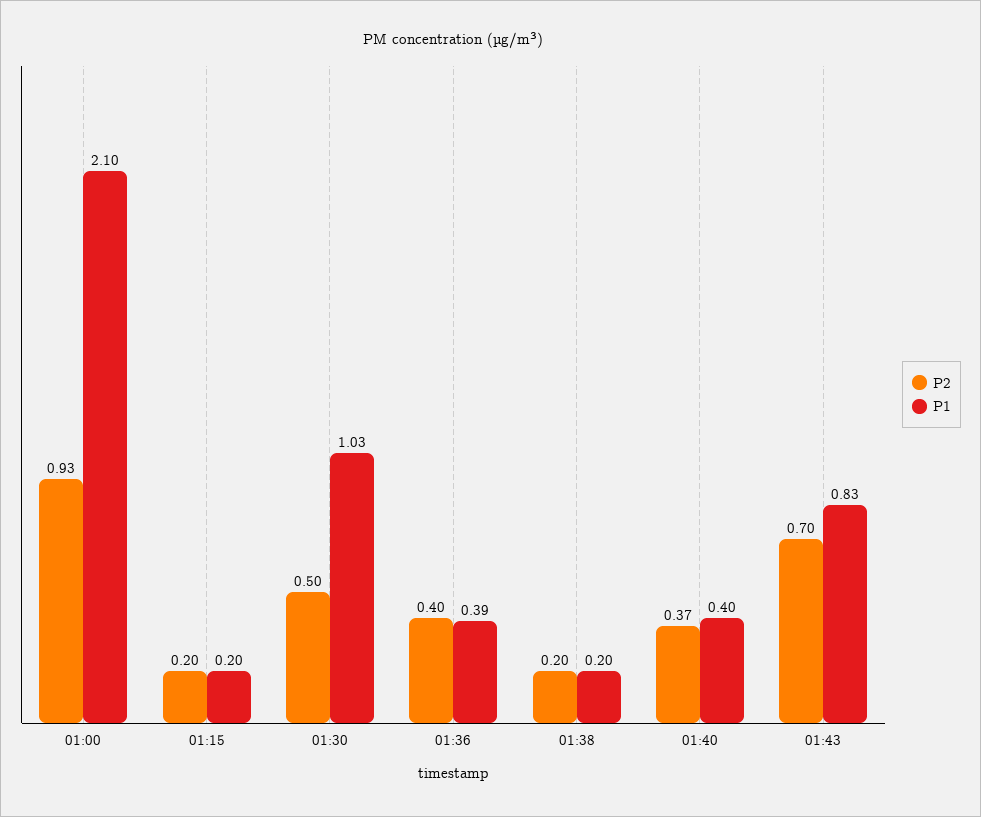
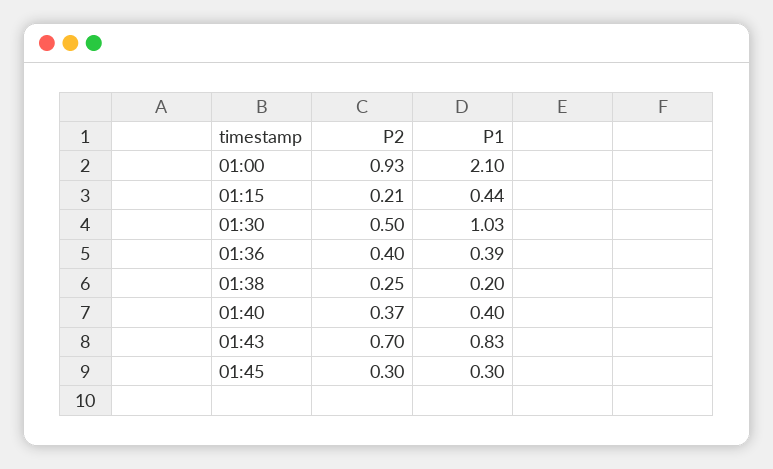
P2, 01:15: 0.2 -> 0.21
P1, 01:15: 0.2 -> 0.44
P2, 01:38: 0.2 -> 0.25
P2, 01:45: none -> 0.3
P1, 01:45: none -> 0.3

